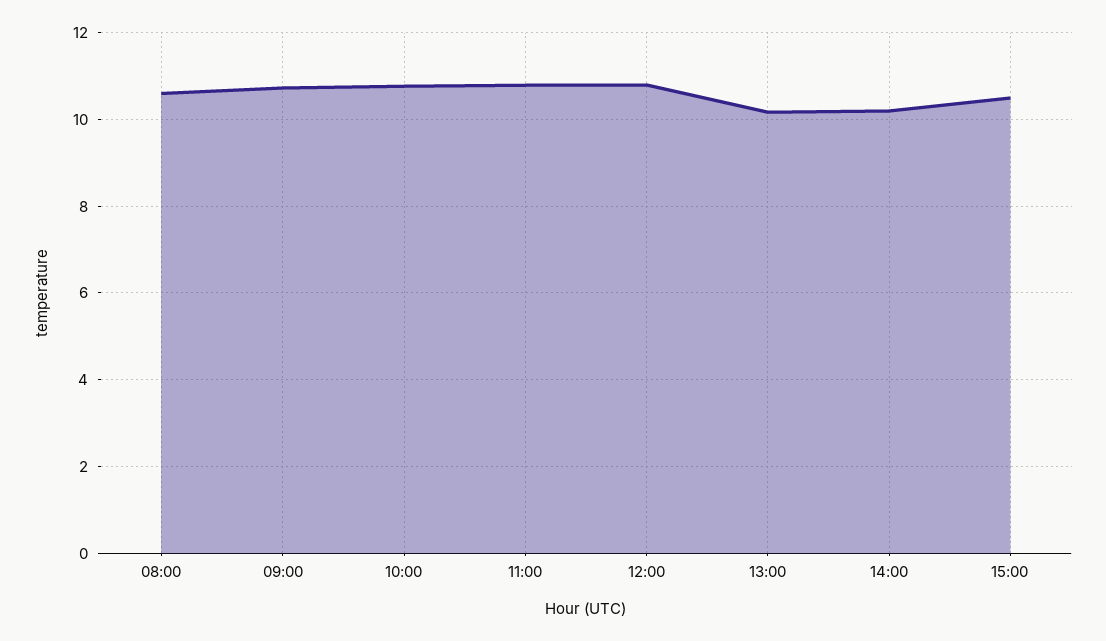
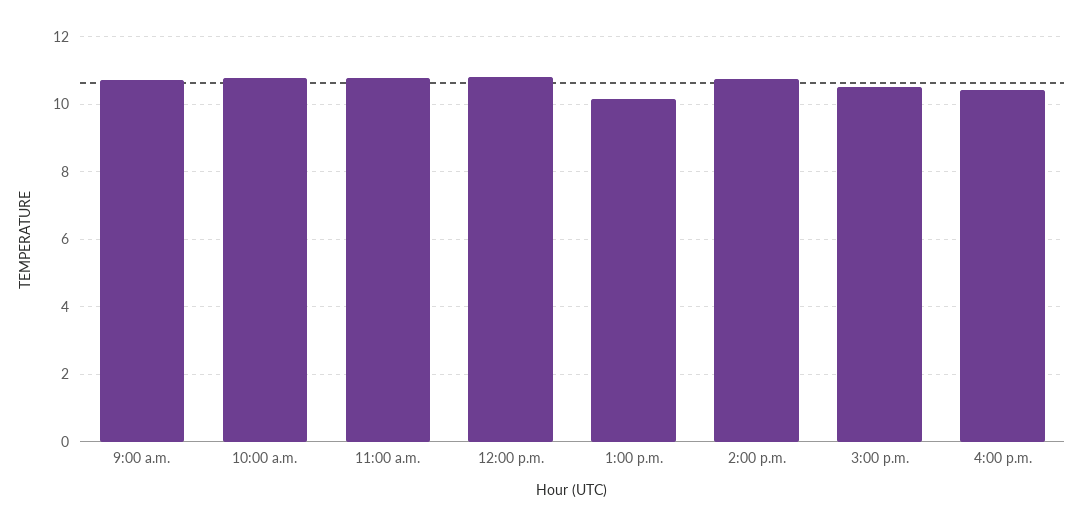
08:00: 10.6 -> none
14:00: 10.2 -> 10.8
4:00 p.m.: none -> 10.4

